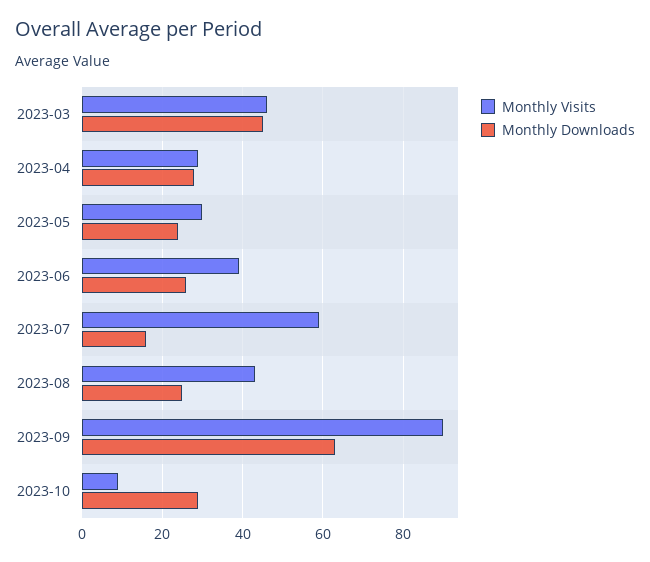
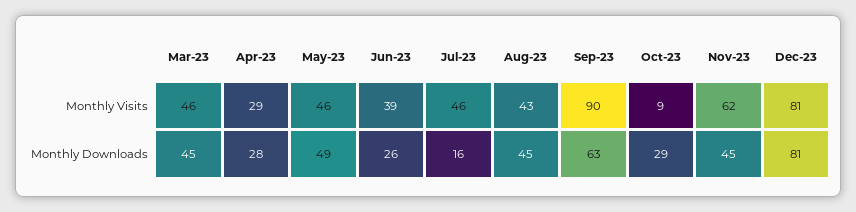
Monthly Visits, 2023-05: 30 -> 46
Monthly Downloads, 2023-05: 25 -> 49
Monthly Visits, 2023-07: 60 -> 46
Monthly Downloads, 2023-08: 25 -> 45
Monthly Visits, Nov-23: none -> 62
Monthly Visits, Dec-23: none -> 81
Monthly Downloads, Nov-23: none -> 45
Monthly Downloads, Dec-23: none -> 81

